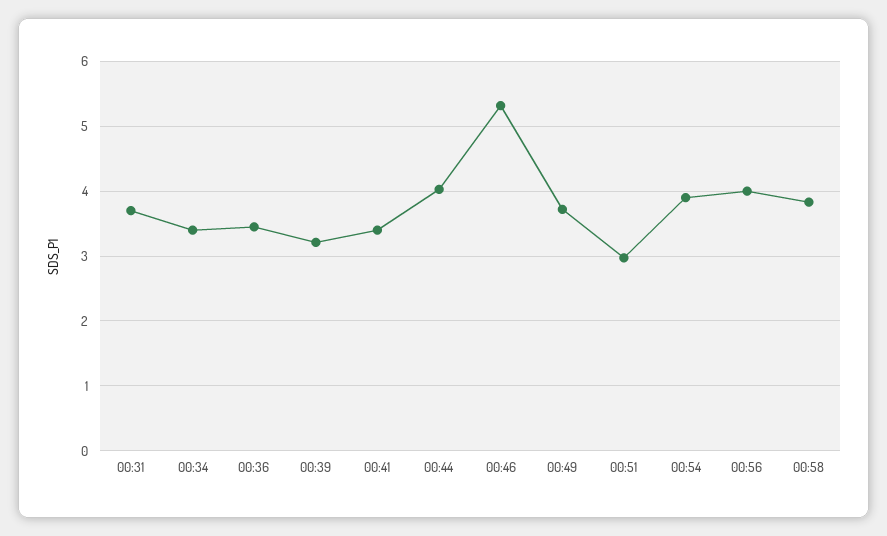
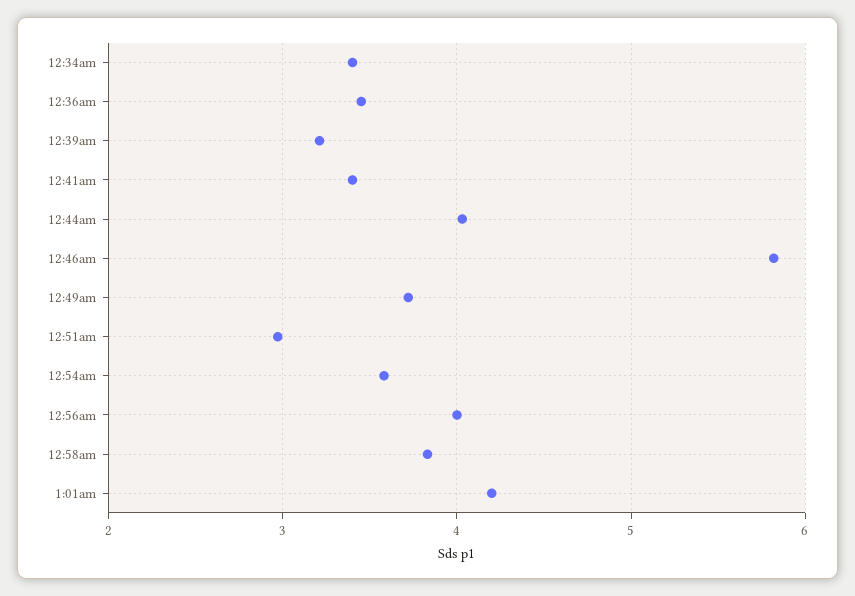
00:31: 3.7 -> none
00:46: 5.3 -> 5.8
00:54: 3.9 -> 3.6
1:01am: none -> 4.2

